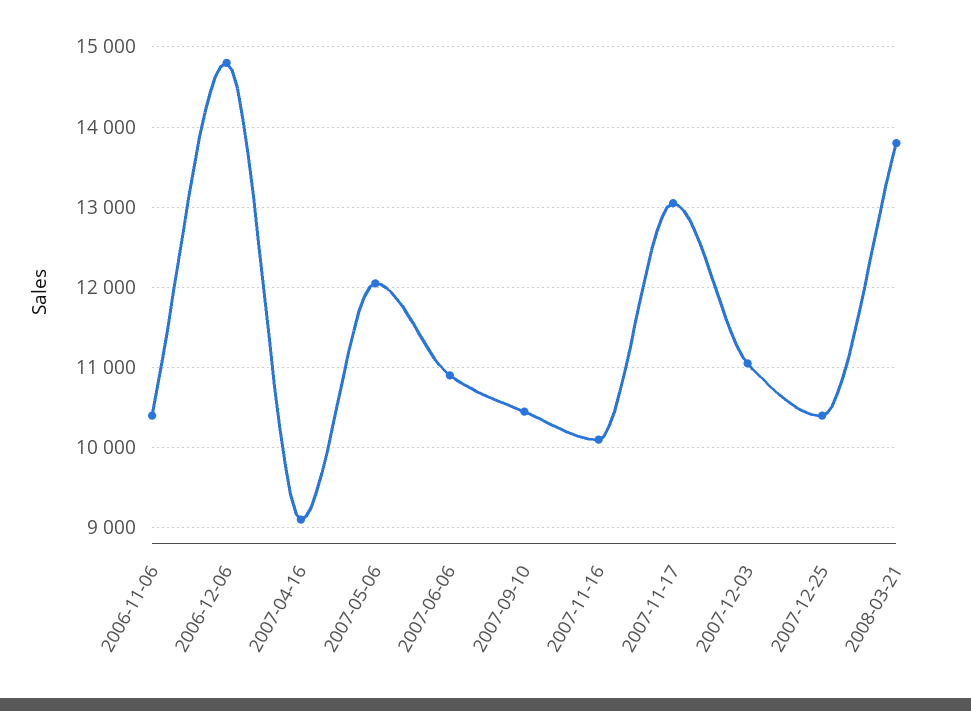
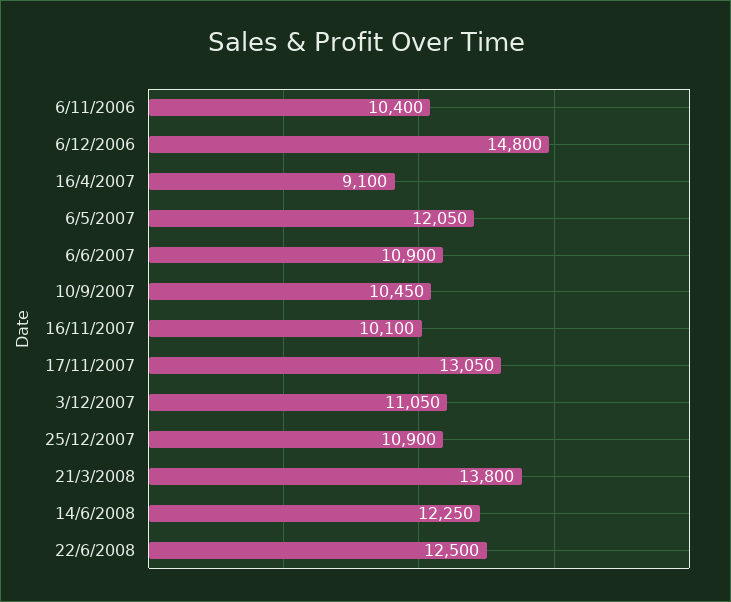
2007-12-25: 10400 -> 10900
14/6/2008: none -> 12250
22/6/2008: none -> 12500

